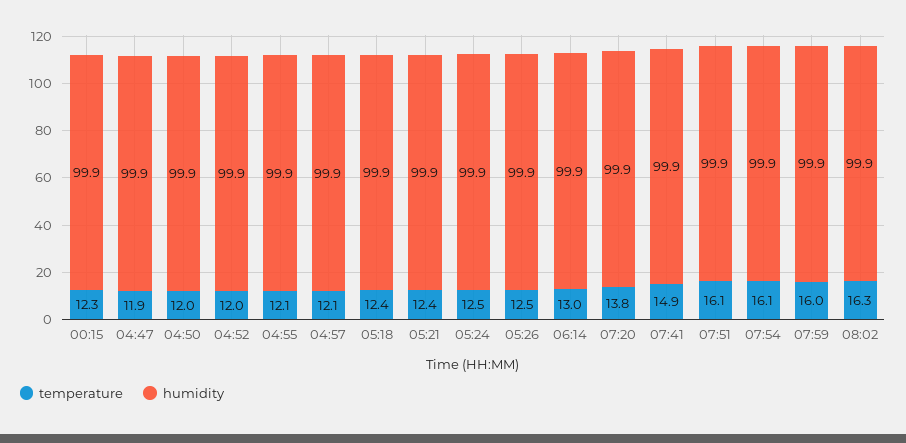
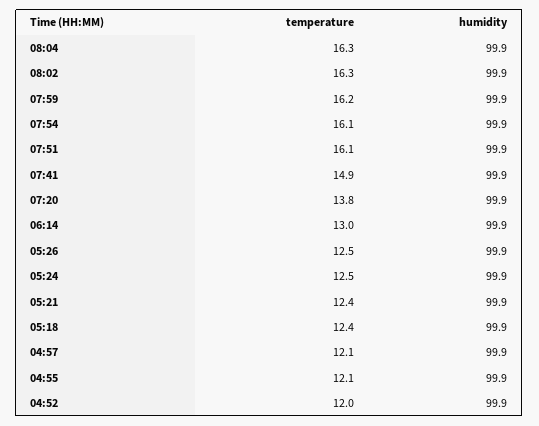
temperature, 00:15: 12.3 -> none
humidity, 00:15: 99.9 -> none
temperature, 04:47: 11.9 -> none
humidity, 04:47: 99.9 -> none
temperature, 04:50: 12 -> none
humidity, 04:50: 99.9 -> none
temperature, 07:59: 16 -> 16.2
temperature, 08:04: none -> 16.3
humidity, 08:04: none -> 99.9

